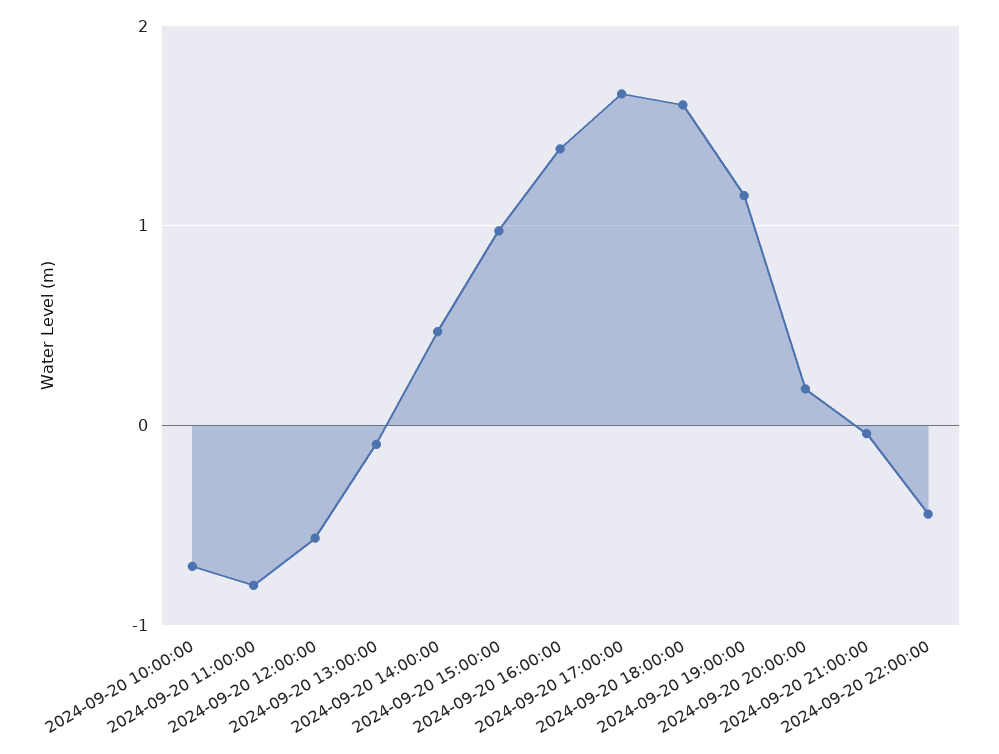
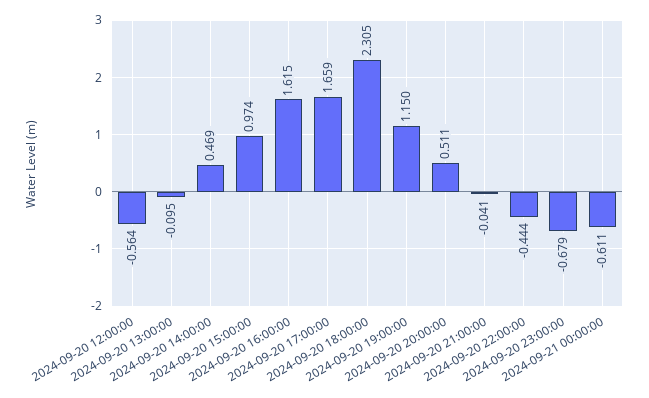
2024-09-20 10:00:00: -0.7 -> none
2024-09-20 11:00:00: -0.8 -> none
2024-09-20 16:00:00: 1.4 -> 1.615
2024-09-20 18:00:00: 1.6 -> 2.305
2024-09-20 20:00:00: 0.2 -> 0.511
2024-09-20 23:00:00: none -> -0.679
2024-09-21 00:00:00: none -> -0.611

